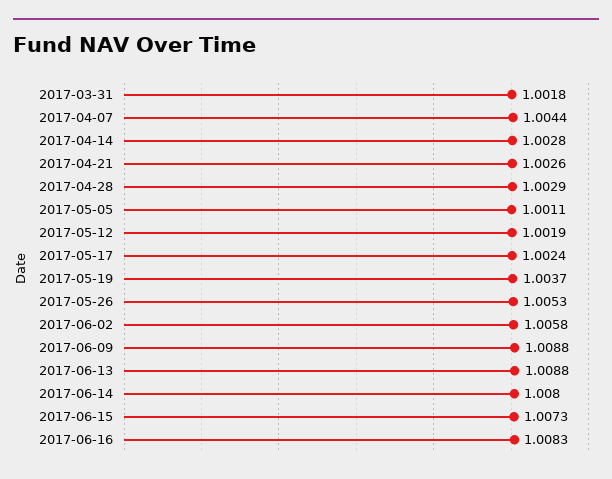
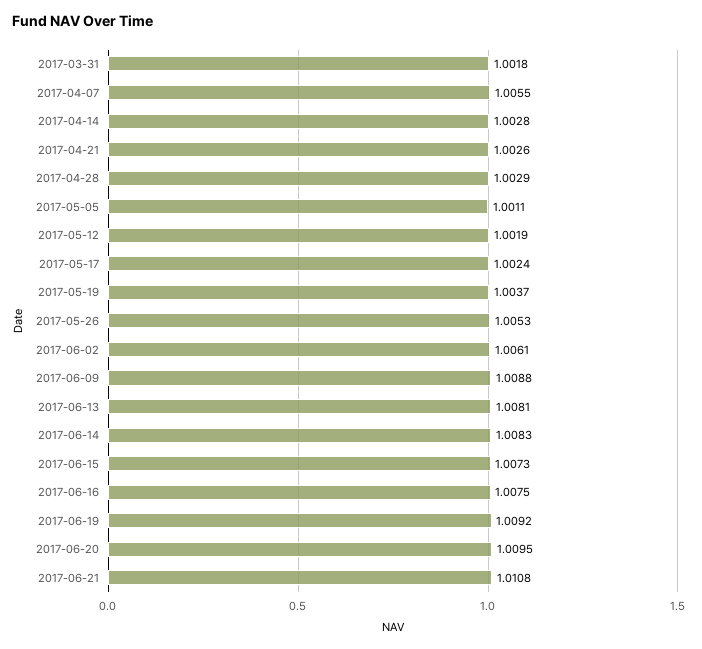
2017-04-07: 1.0044 -> 1.0055
2017-06-02: 1.0058 -> 1.0061
2017-06-13: 1.0088 -> 1.0081
2017-06-14: 1.008 -> 1.0083
2017-06-16: 1.0083 -> 1.0075
2017-06-19: none -> 1.0092
2017-06-20: none -> 1.0095
2017-06-21: none -> 1.0108

